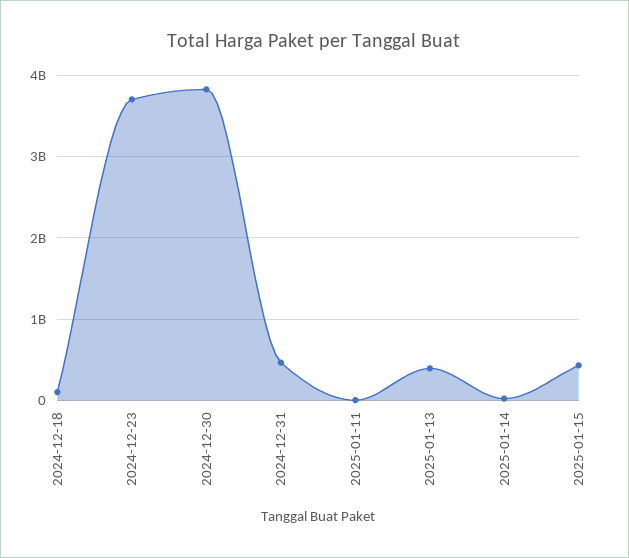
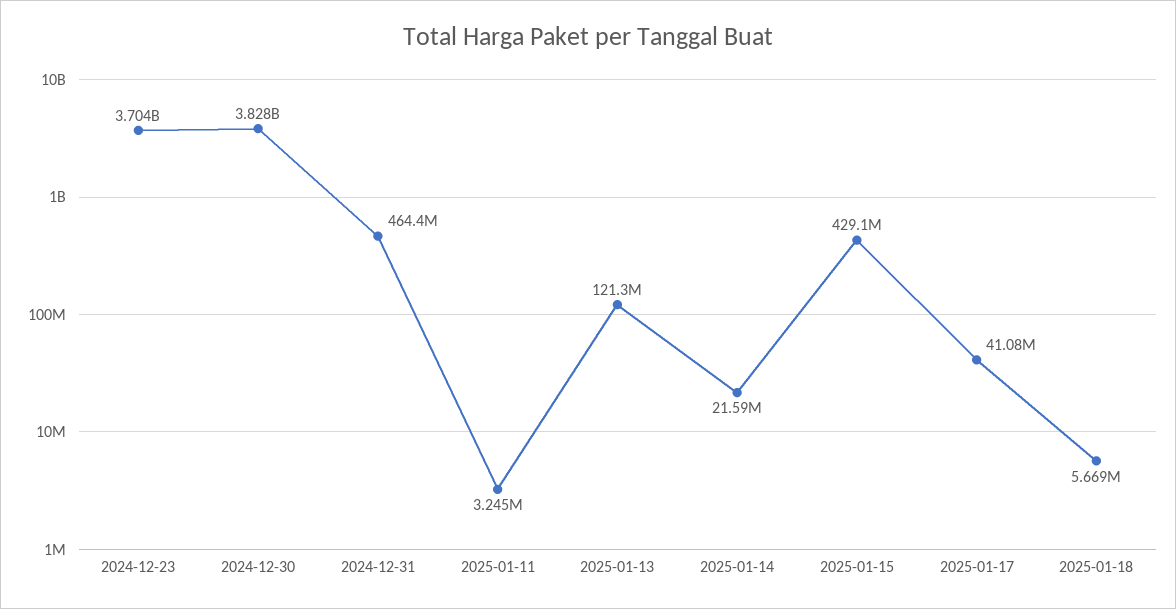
2024-12-18: 100000000 -> none
2025-01-13: 400000000 -> 121300000
2025-01-17: none -> 41080000
2025-01-18: none -> 5669000

